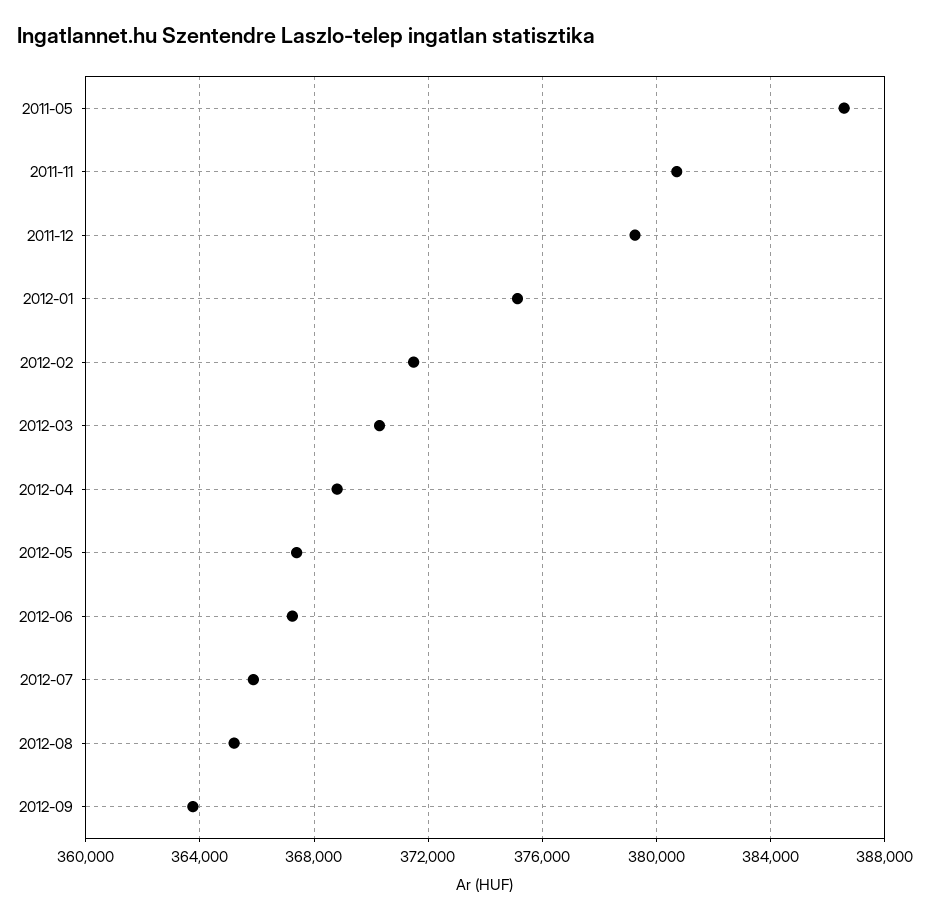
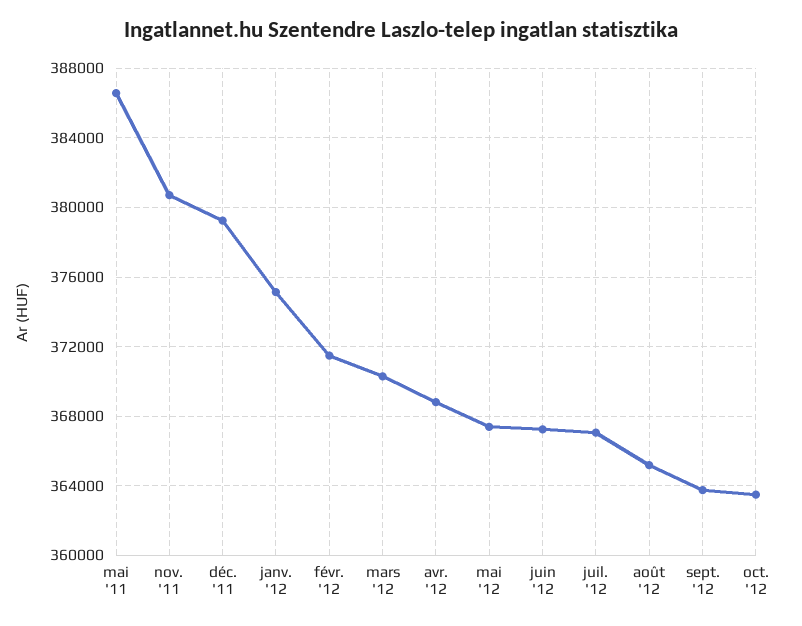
2012-07: 366000 -> 367000
oct. '12: none -> 363500

